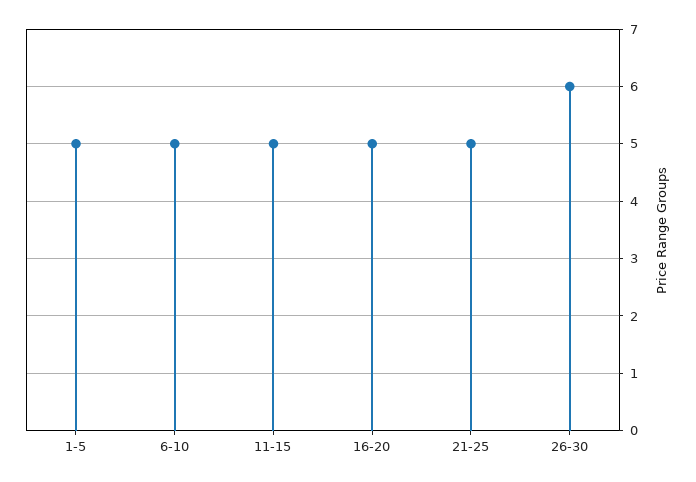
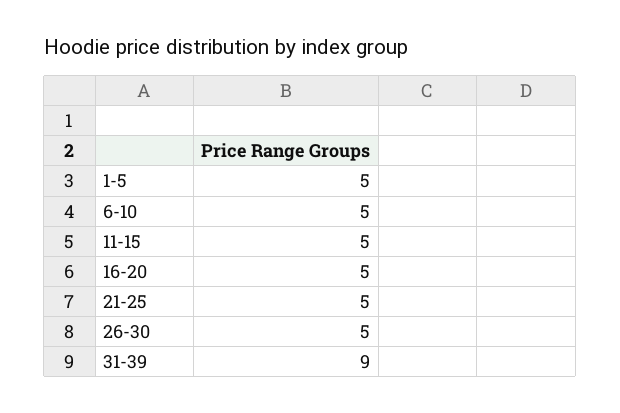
26-30: 6 -> 5
31-39: none -> 9

